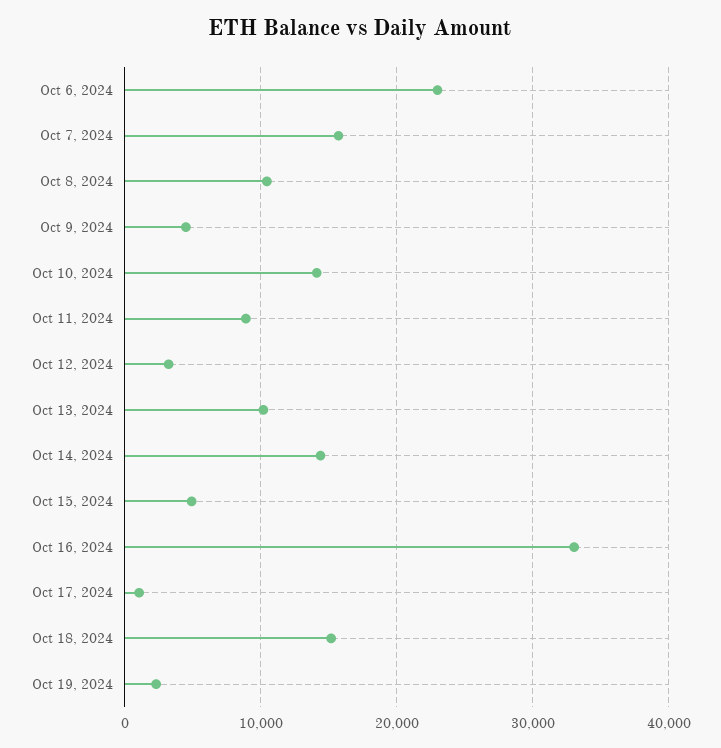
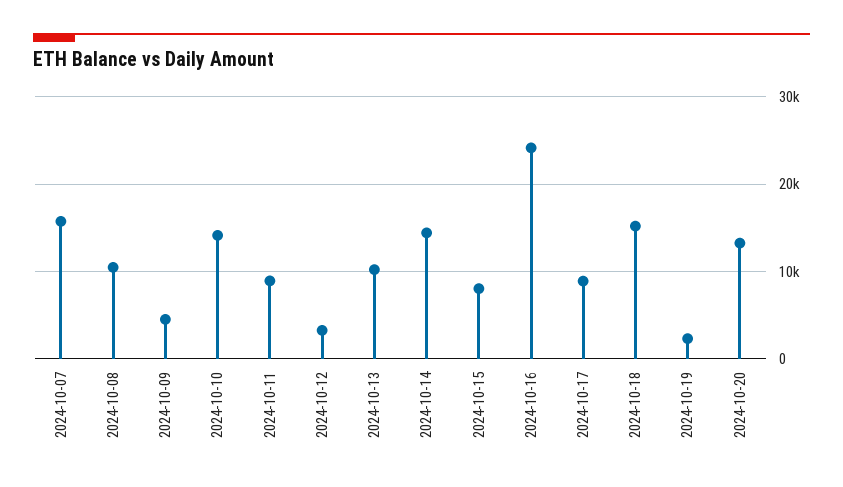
Oct 6, 2024: 23000 -> none
Oct 15, 2024: 5000 -> 8000
Oct 16, 2024: 33000 -> 24000
Oct 17, 2024: 1000 -> 9000
2024-10-20: none -> 13000

